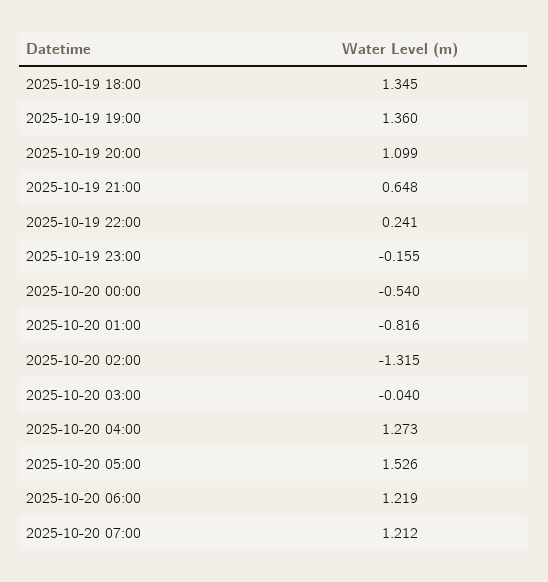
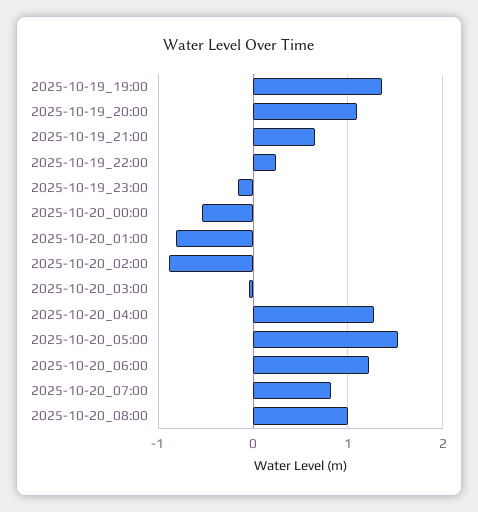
2025-10-19 18:00: 1.345 -> none
2025-10-20 02:00: -1.315 -> -0.9
2025-10-20 07:00: 1.212 -> 0.8
2025-10-20_08:00: none -> 1

